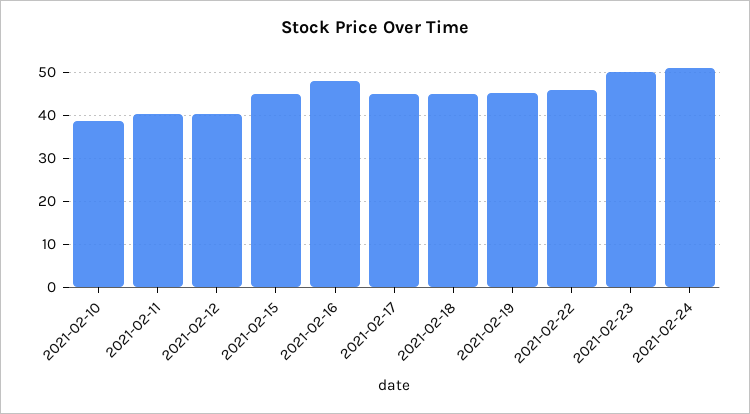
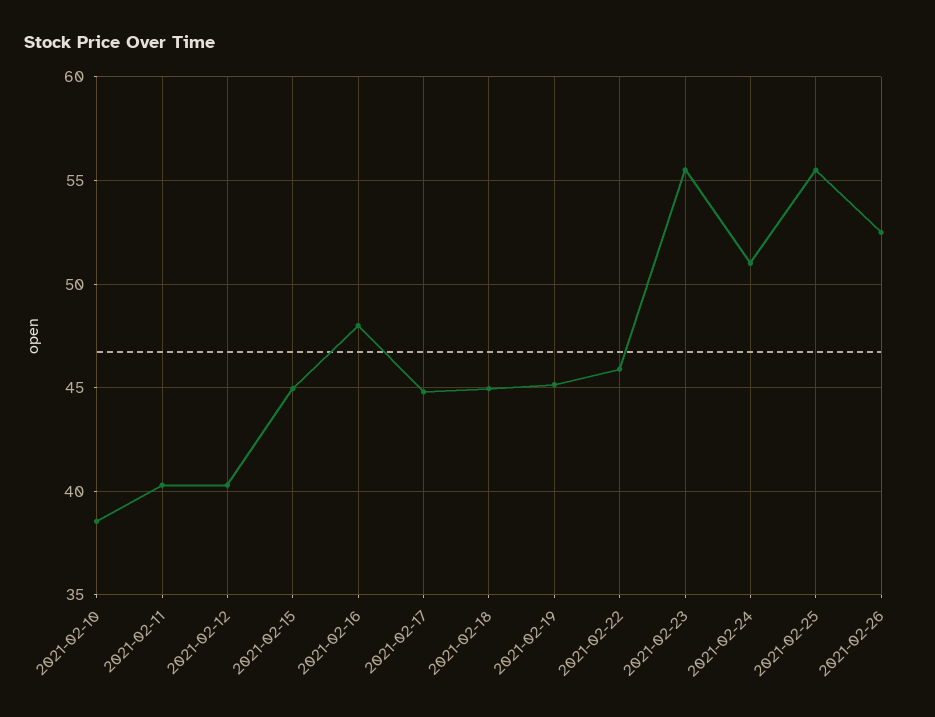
2021-02-23: 50 -> 55.5
2021-02-25: none -> 55.5
2021-02-26: none -> 52.5

